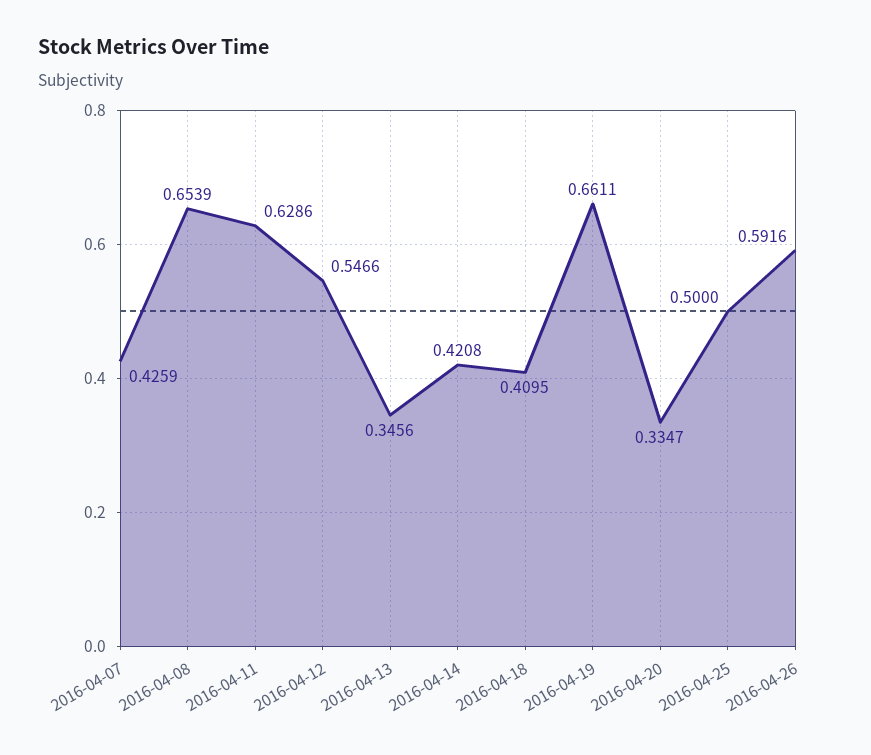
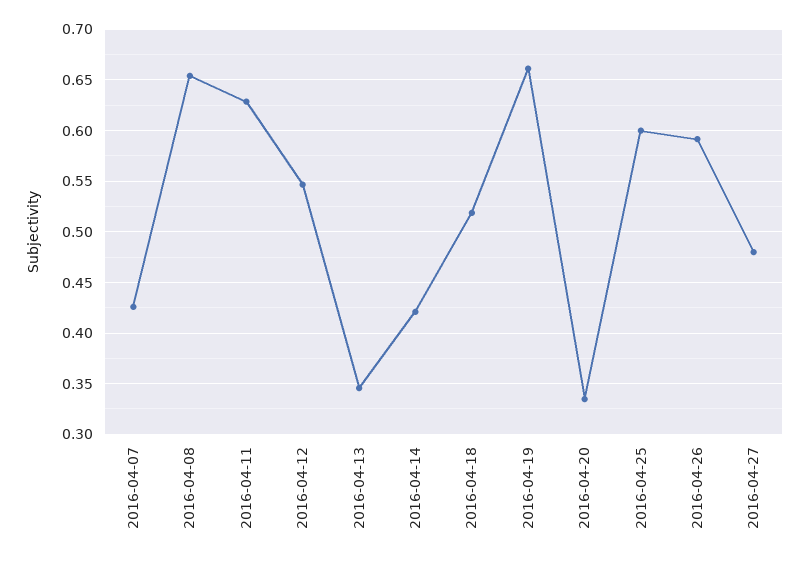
2016-04-18: 0.4095 -> 0.52
2016-04-25: 0.5 -> 0.6
2016-04-27: none -> 0.48

